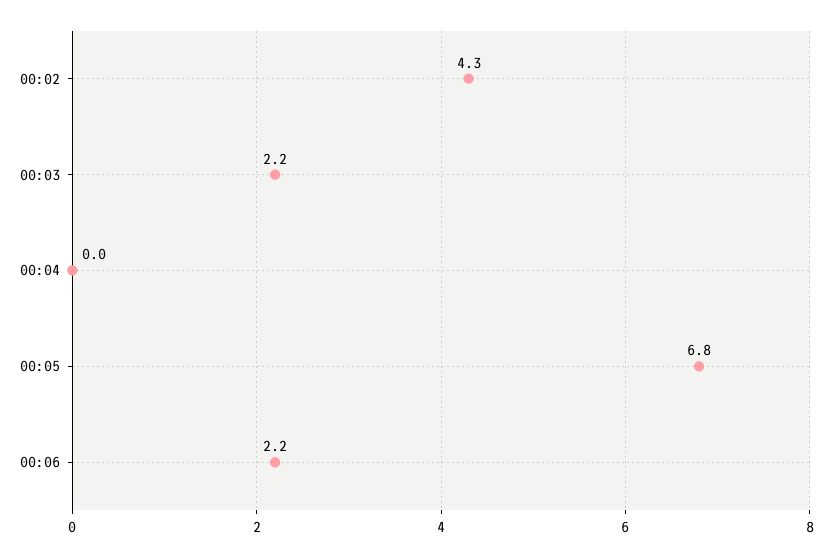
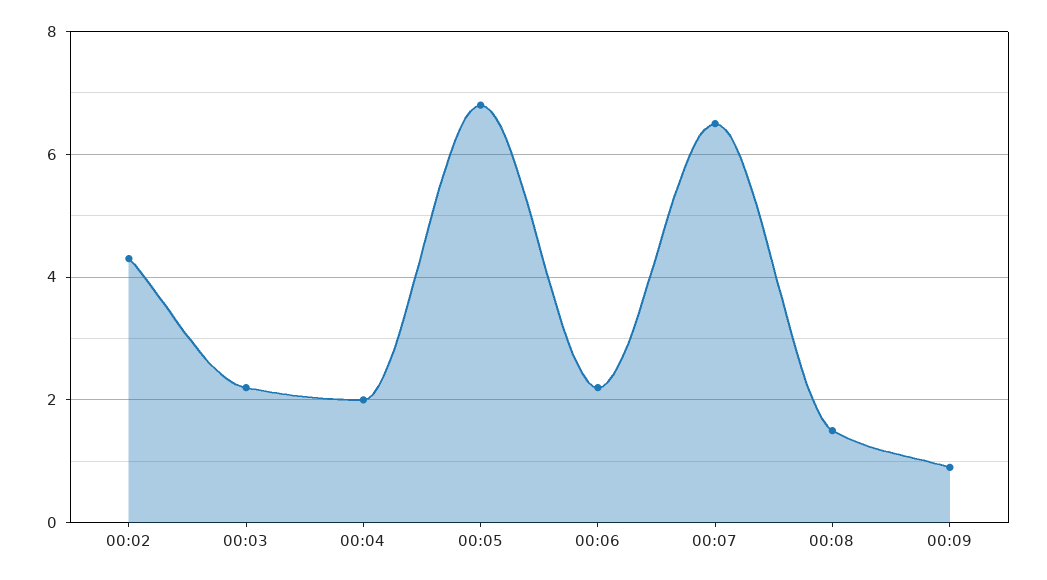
00:04: 0 -> 2
00:07: none -> 6.5
00:08: none -> 1.5
00:09: none -> 1

